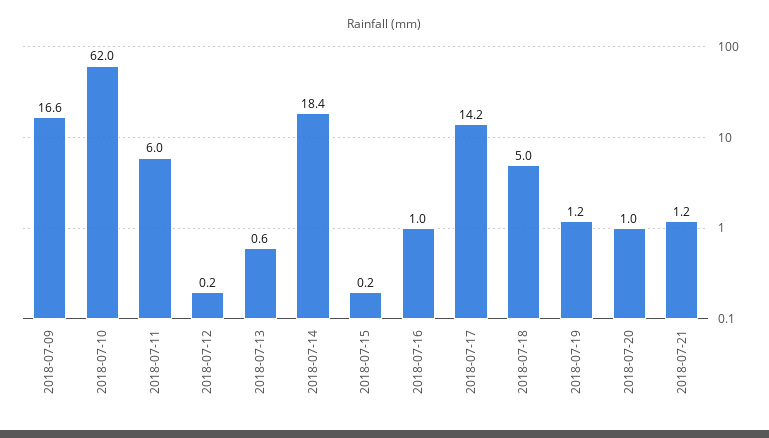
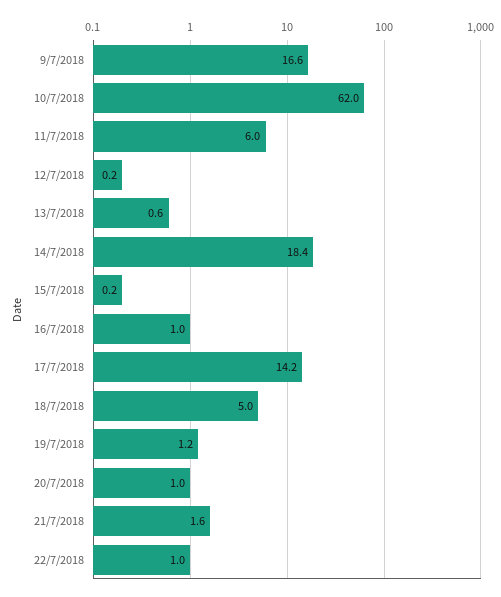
2018-07-21: 1.2 -> 1.6
22/7/2018: none -> 1

